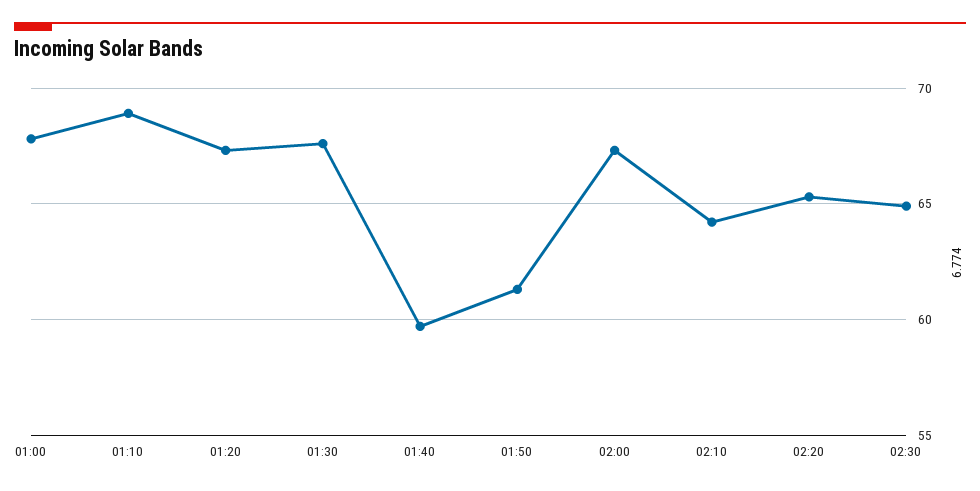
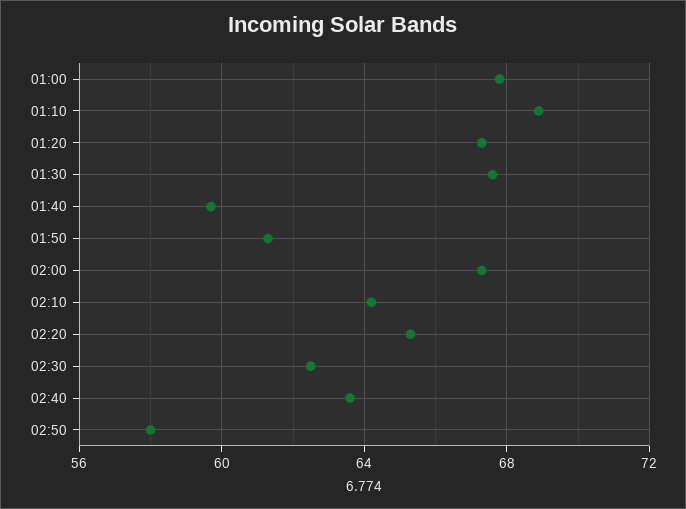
02:30: 65 -> 62.5
02:40: none -> 63.5
02:50: none -> 58

